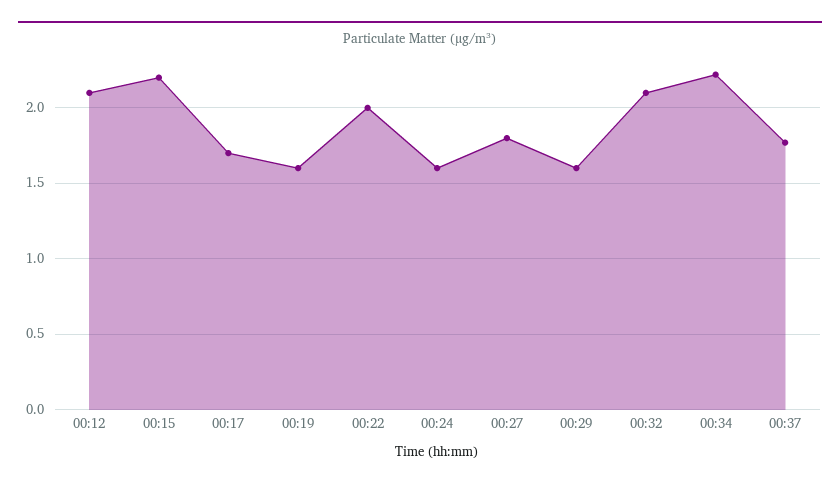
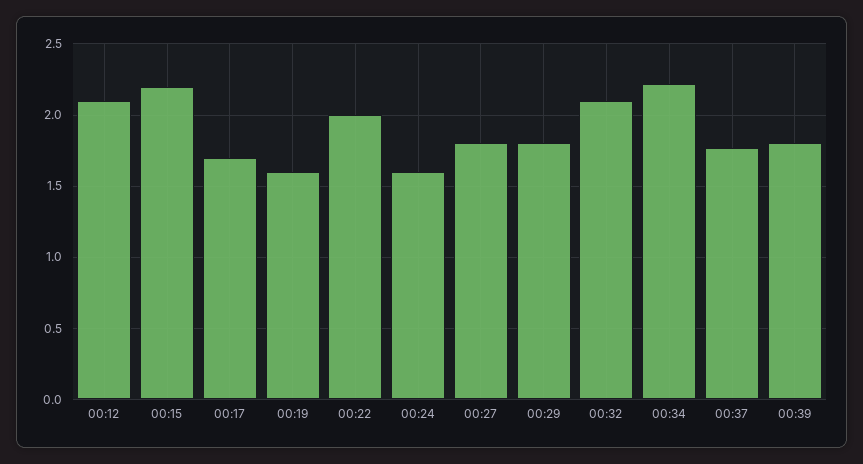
00:29: 1.6 -> 1.8
00:39: none -> 1.8

